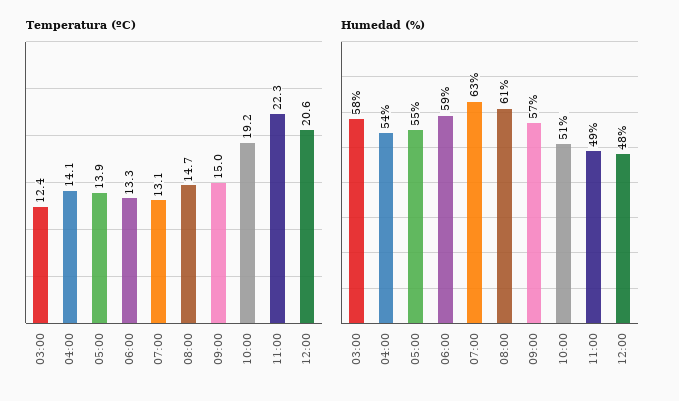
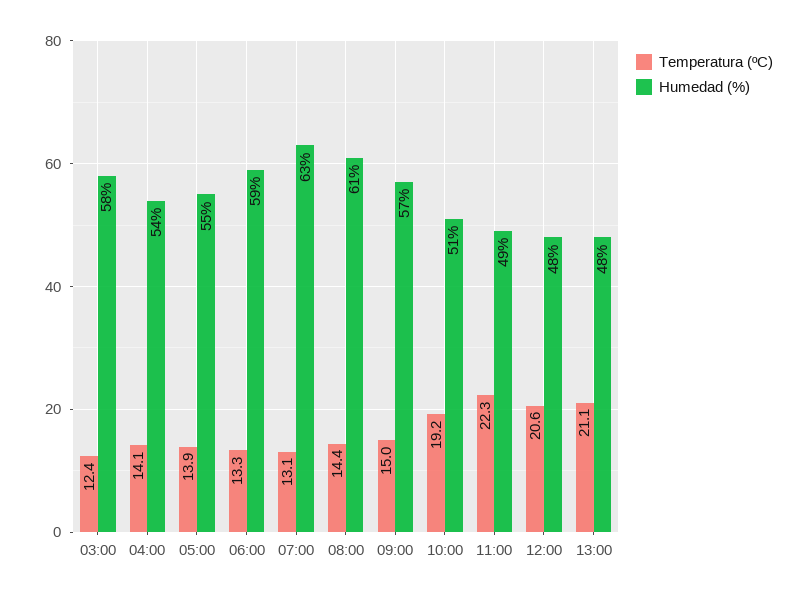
Temperatura (ºC), 08:00: 14.7 -> 14.4
Temperatura (ºC), 13:00: none -> 21.1
Humedad (%), 13:00: none -> 48

